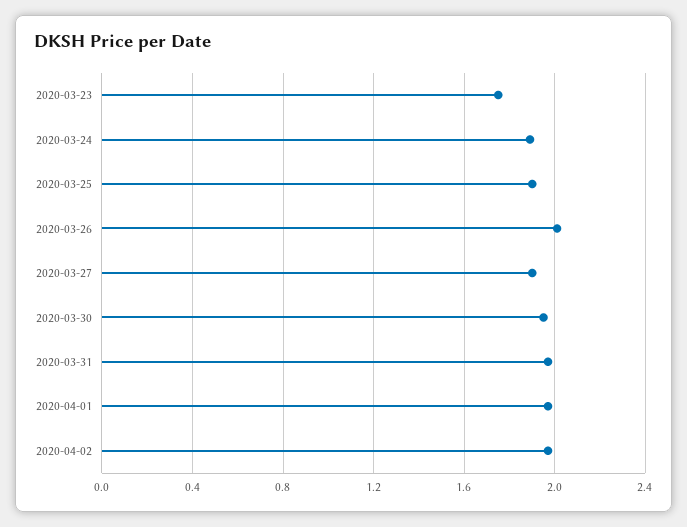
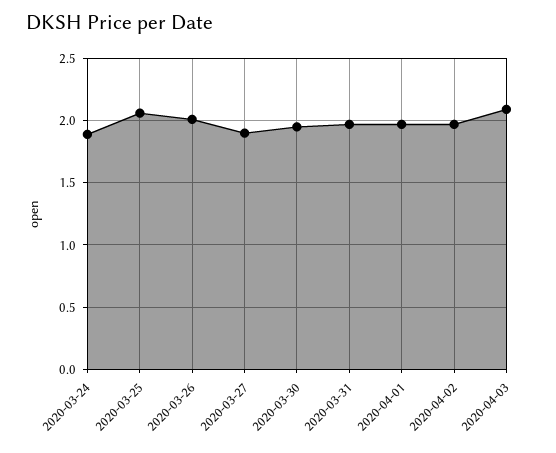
2020-03-23: 1.75 -> none
2020-03-25: 1.9 -> 2.05
2020-04-03: none -> 2.1

